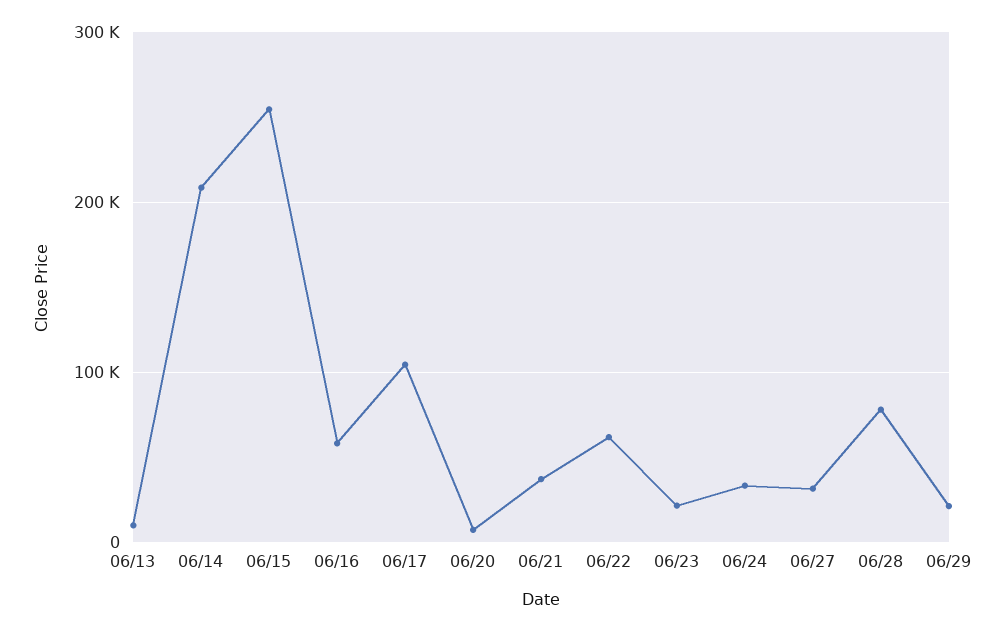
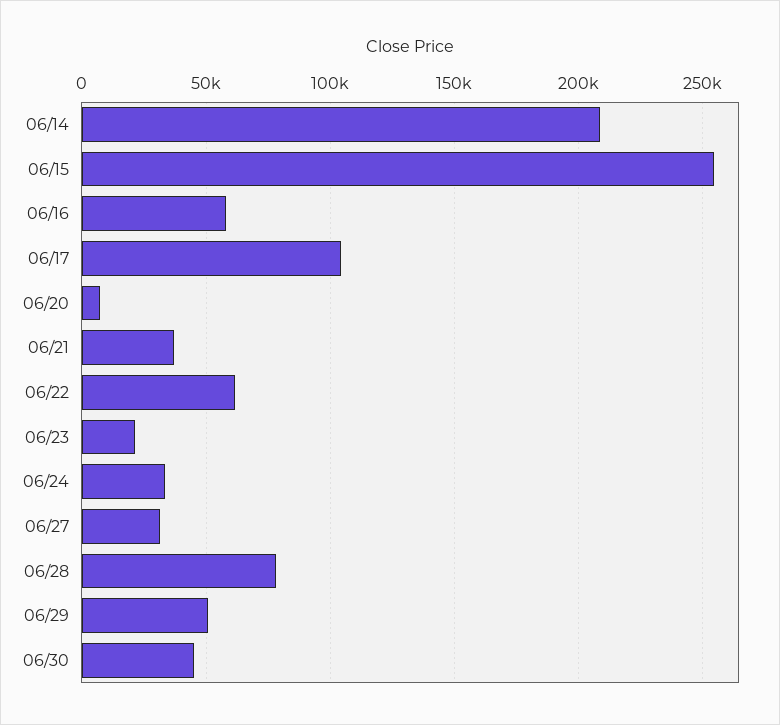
06/13: 10000 -> none
06/29: 20000 -> 50000
06/30: none -> 45000

